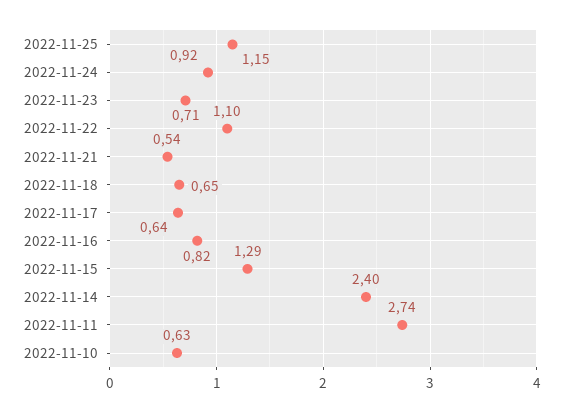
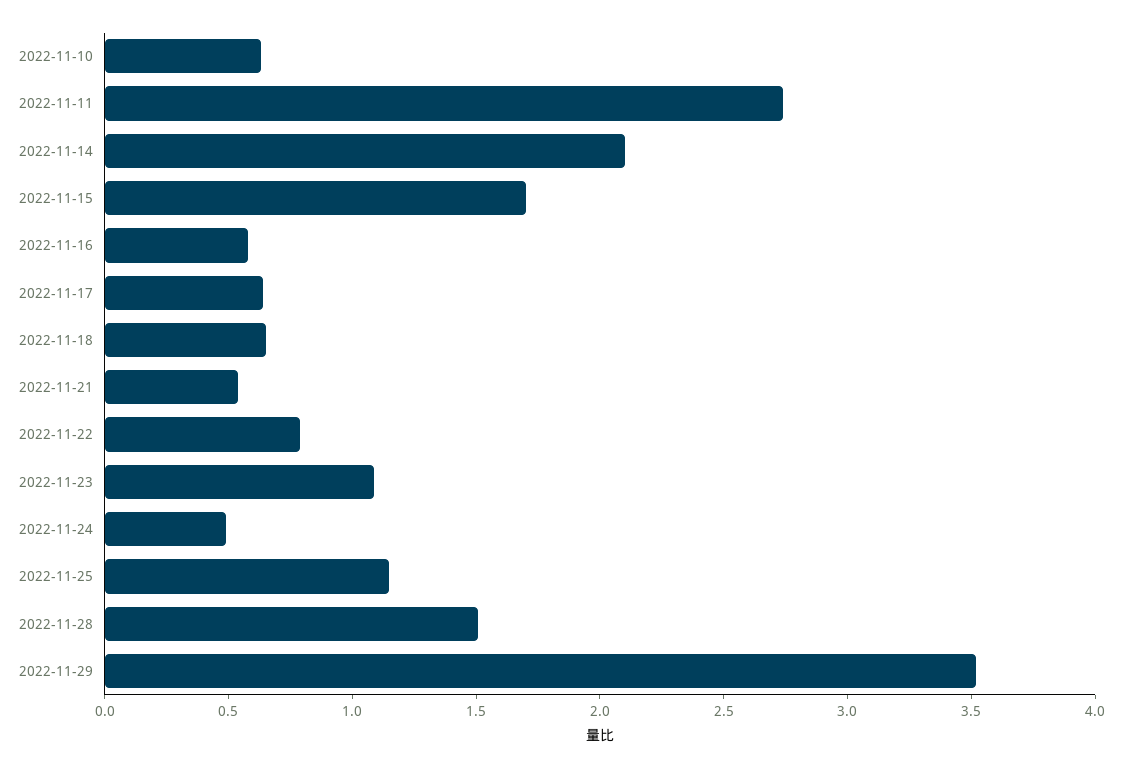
2022-11-24: 0.92 -> 0.5
2022-11-23: 0.71 -> 1.1
2022-11-22: 1.1 -> 0.8
2022-11-16: 0.82 -> 0.6
2022-11-15: 1.29 -> 1.7
2022-11-14: 2.4 -> 2.1
2022-11-28: none -> 1.5
2022-11-29: none -> 3.5

